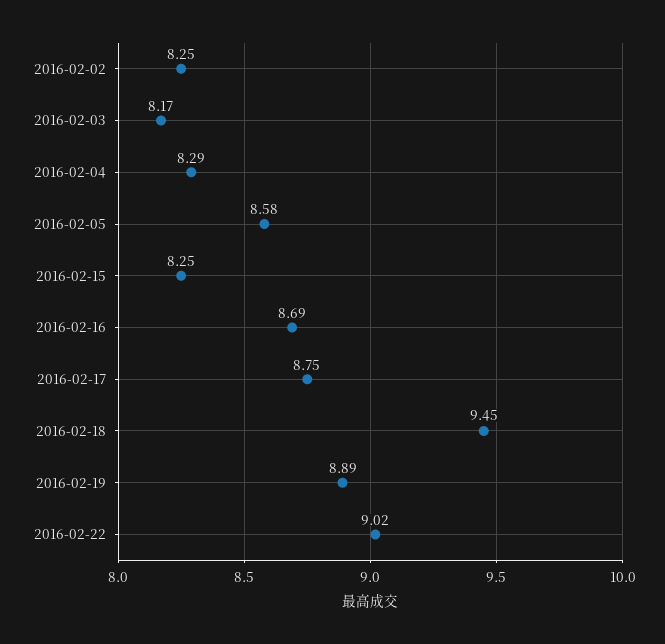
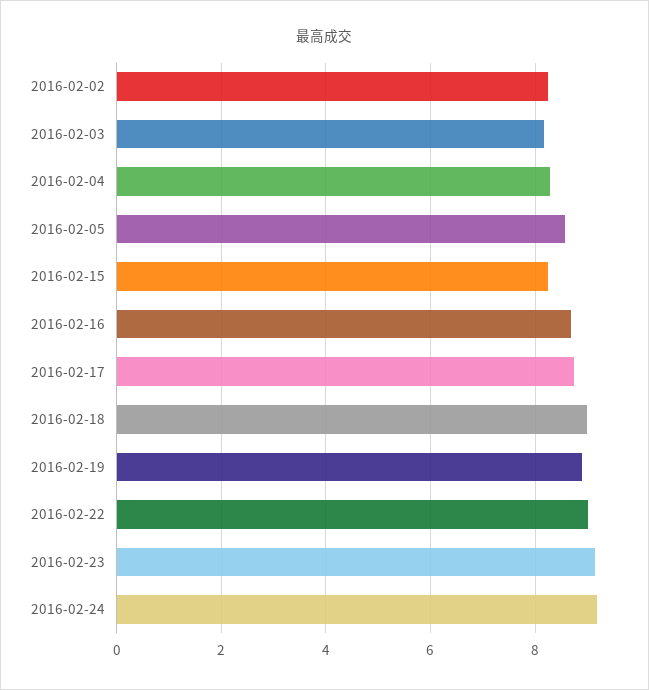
2016-02-18: 9.45 -> 9
2016-02-23: none -> 9.2
2016-02-24: none -> 9.2

